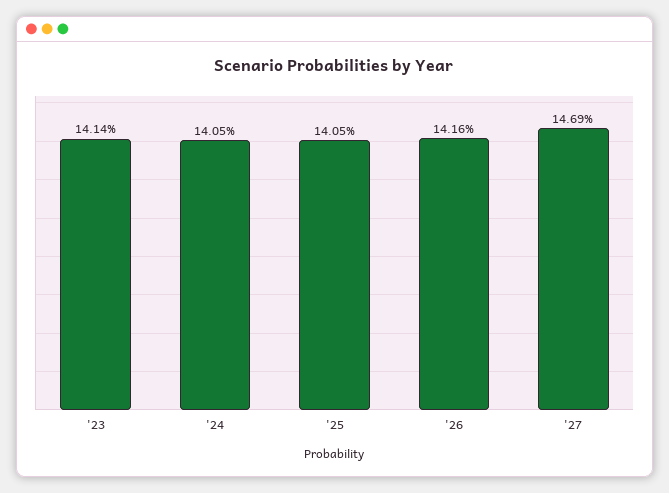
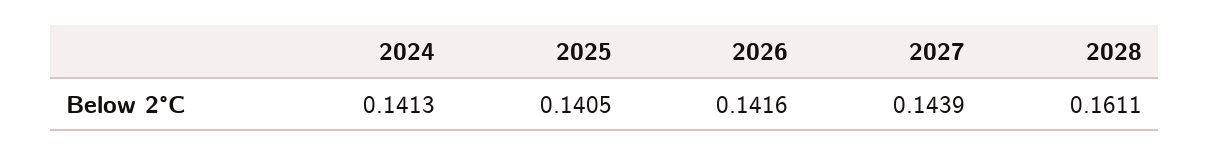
'23: 0.1414 -> none
'24: 0.1405 -> 0.1413
'27: 0.1469 -> 0.1439
2028: none -> 0.1611

